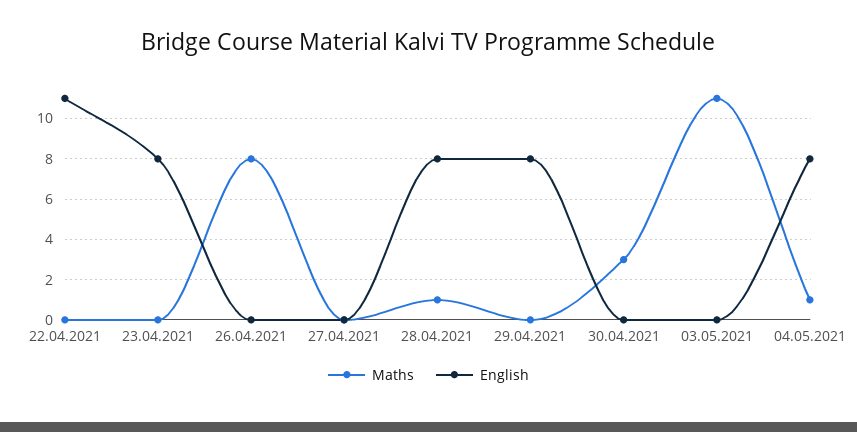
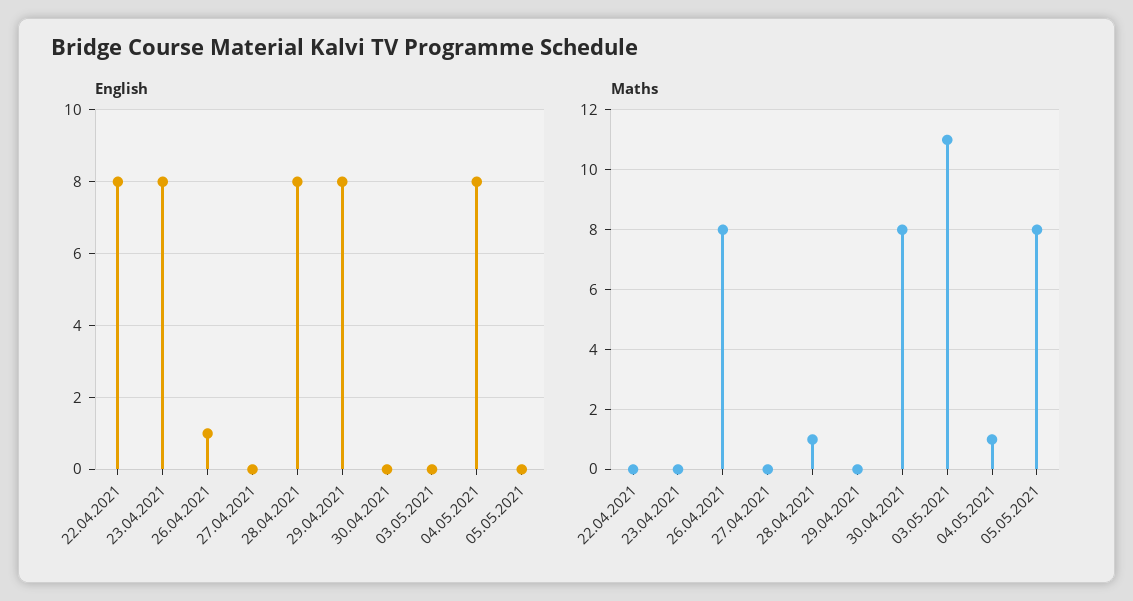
English, 22.04.2021: 11 -> 8
English, 26.04.2021: 0 -> 1
Maths, 30.04.2021: 3 -> 8
English, 05.05.2021: none -> 0
Maths, 05.05.2021: none -> 8

